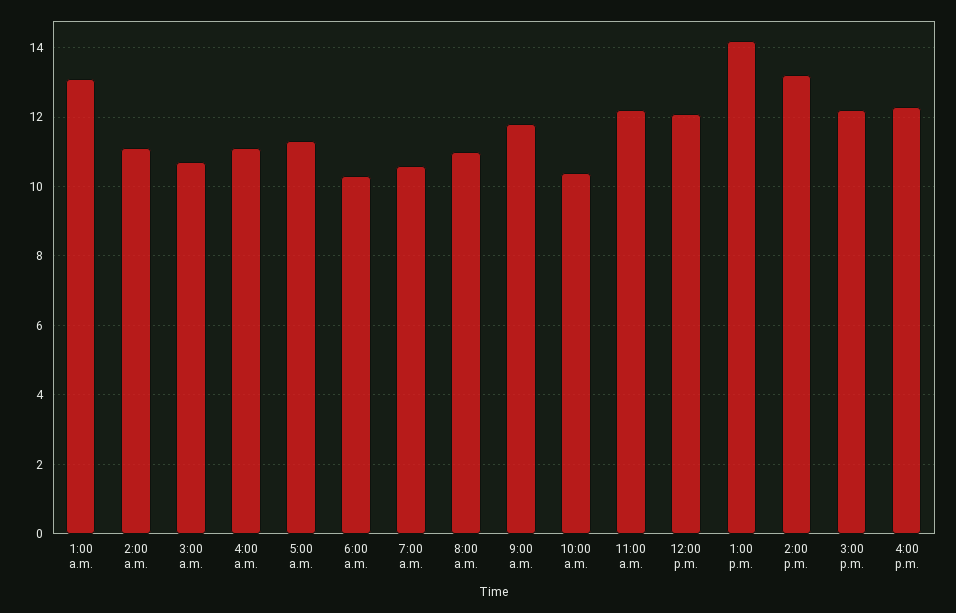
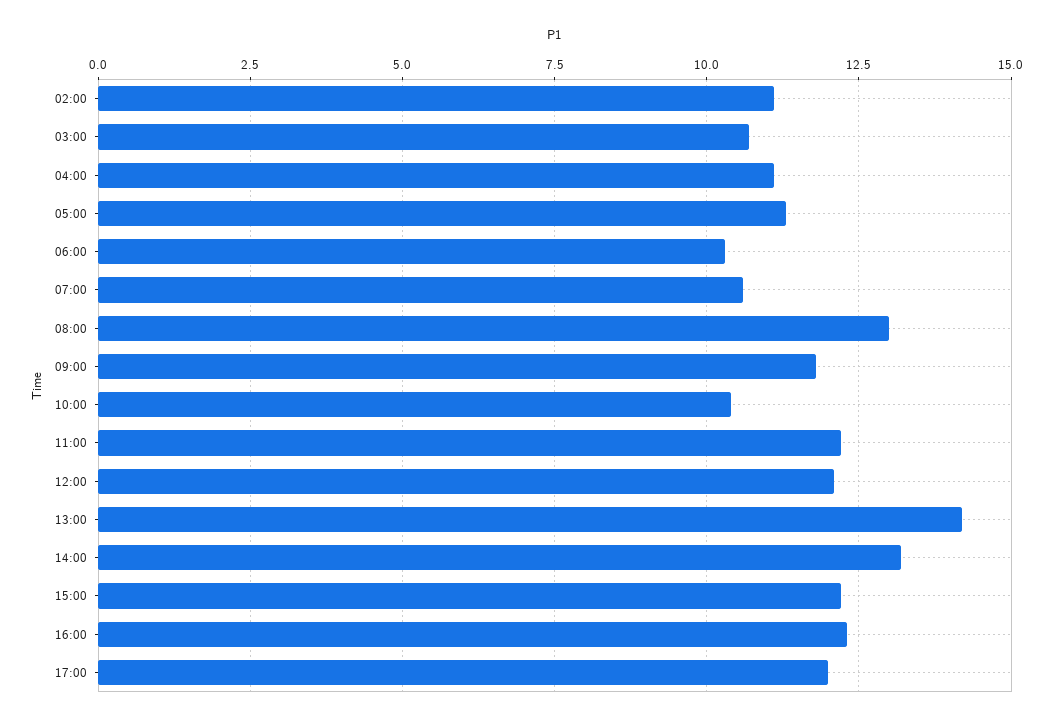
1:00 a.m.: 13 -> none
8:00 a.m.: 11 -> 13
17:00: none -> 12

